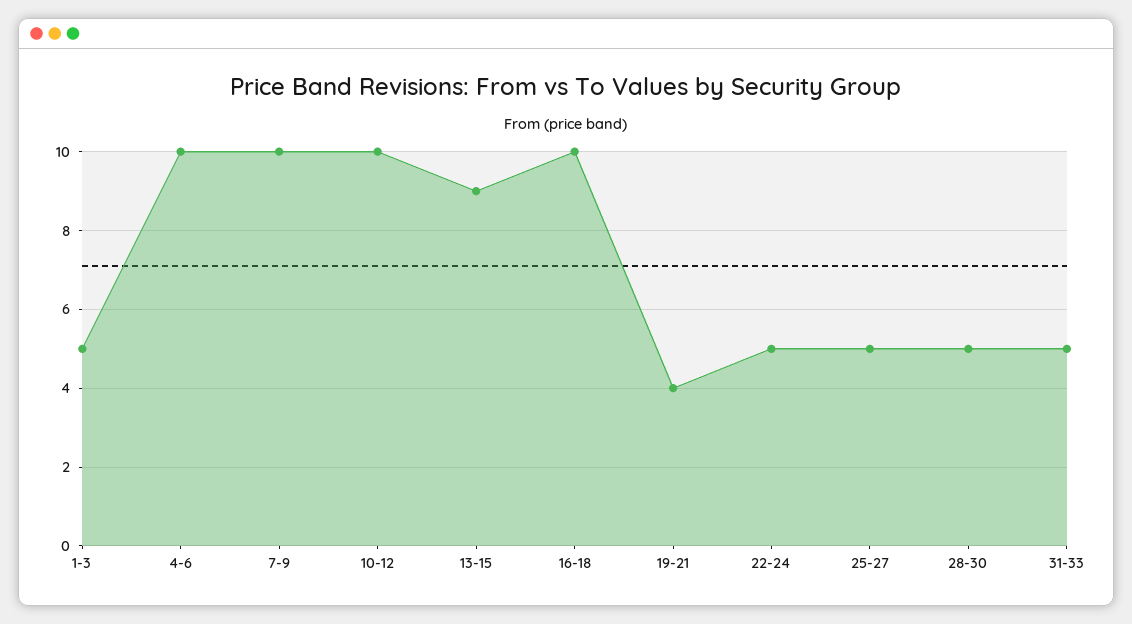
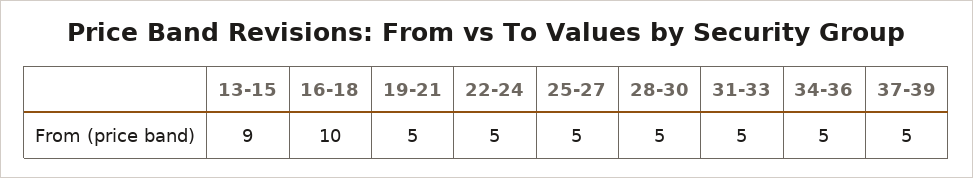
1-3: 5 -> none
4-6: 10 -> none
7-9: 10 -> none
10-12: 10 -> none
19-21: 4 -> 5
34-36: none -> 5
37-39: none -> 5

